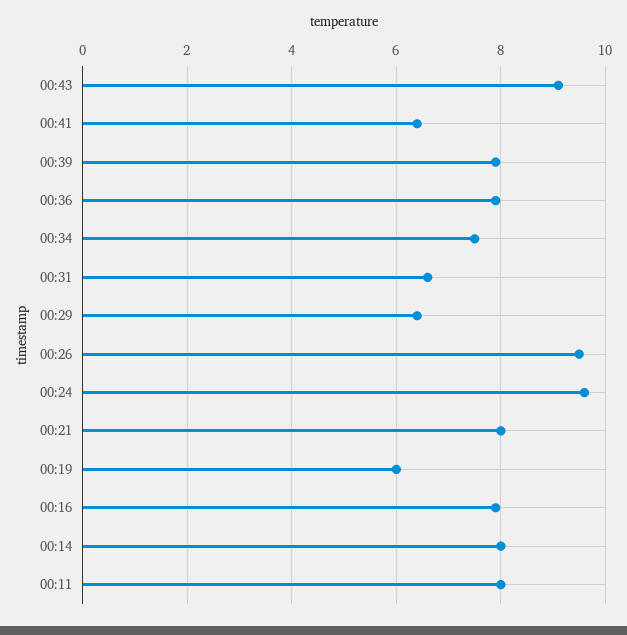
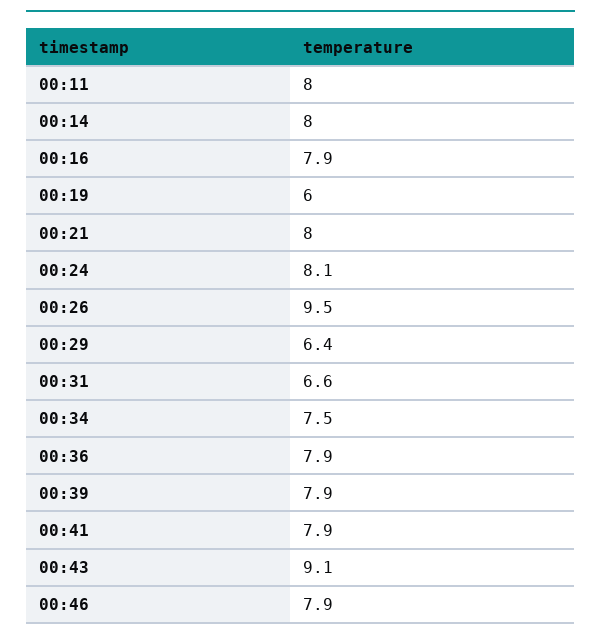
00:41: 6.5 -> 7.9
00:24: 9.5 -> 8.1
00:46: none -> 7.9

